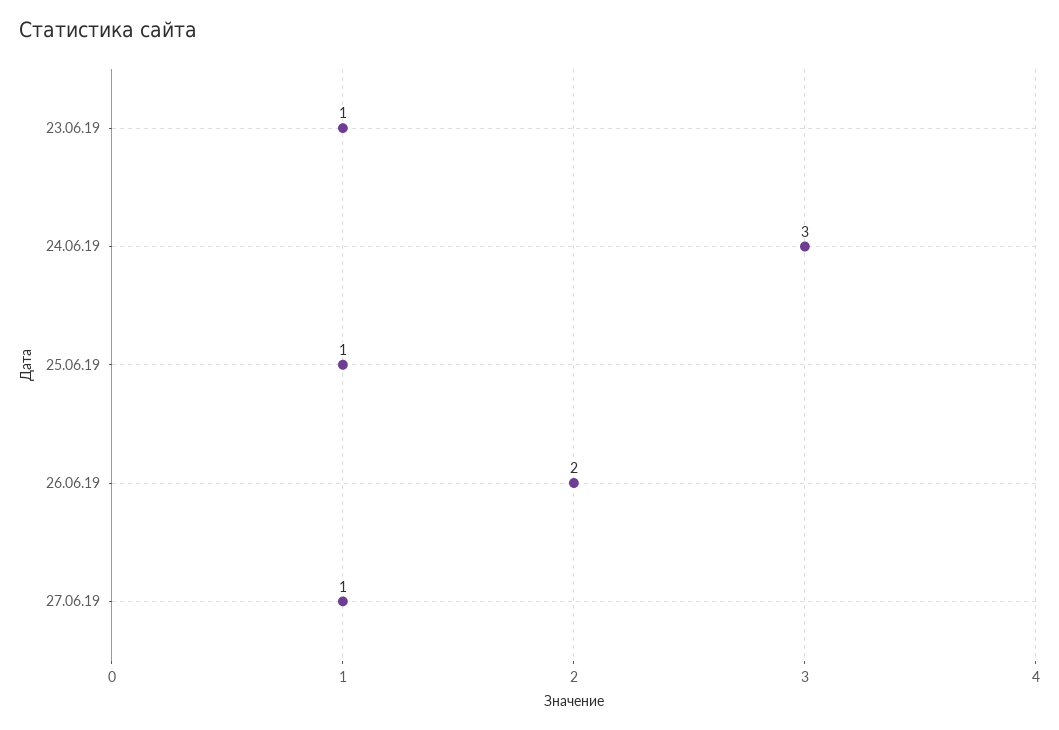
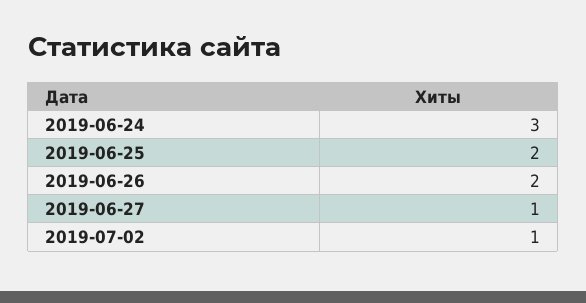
23.06.19: 1 -> none
25.06.19: 1 -> 2
2019-07-02: none -> 1

